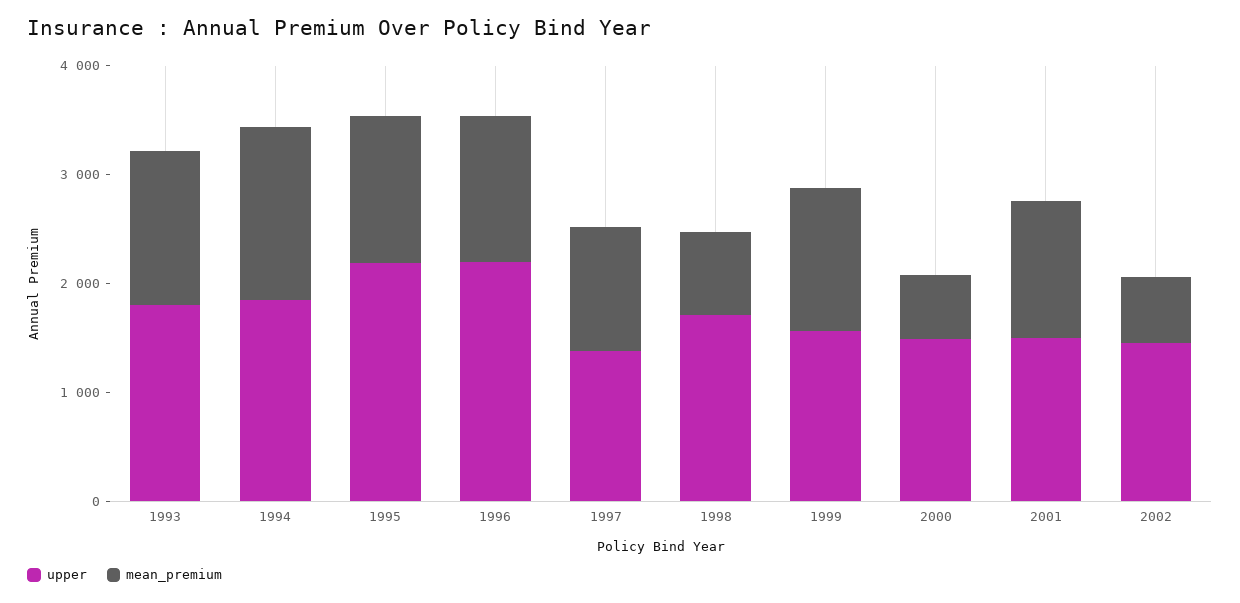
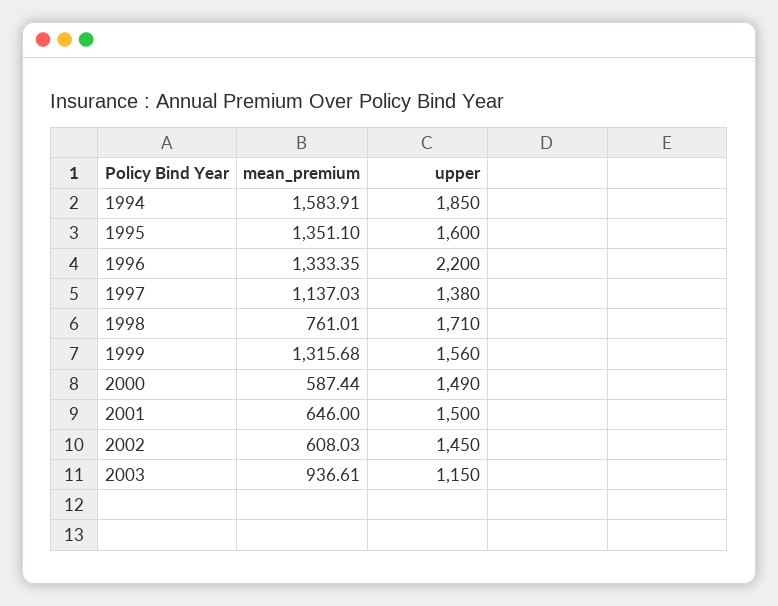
upper, 1993: 1800 -> none
mean_premium, 1993: 1400 -> none
upper, 1995: 2200 -> 1600
mean_premium, 2001: 1200 -> 646
mean_premium, 2003: none -> 936.61
upper, 2003: none -> 1150

